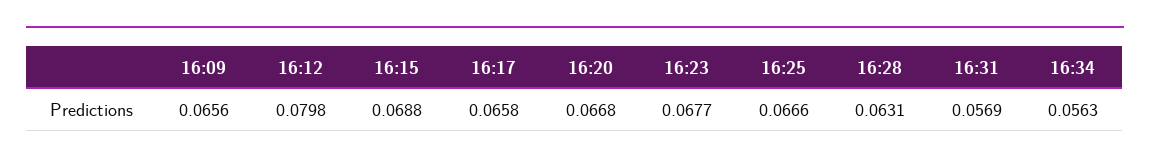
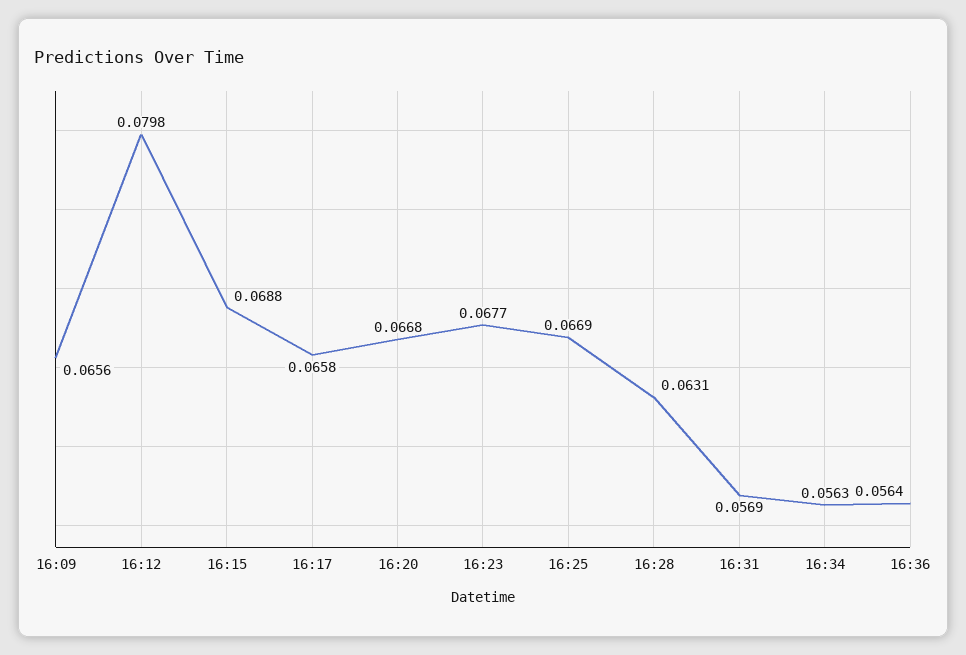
16:25: 0.0666 -> 0.0669
16:36: none -> 0.0564

